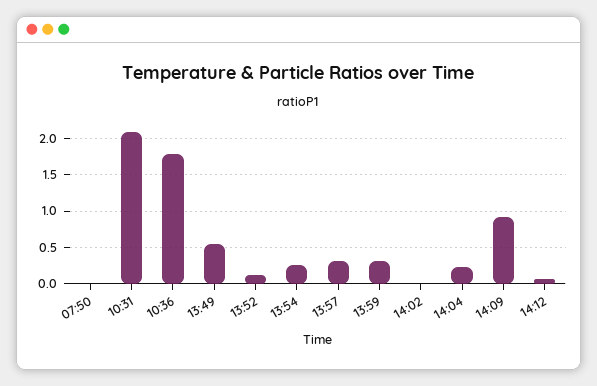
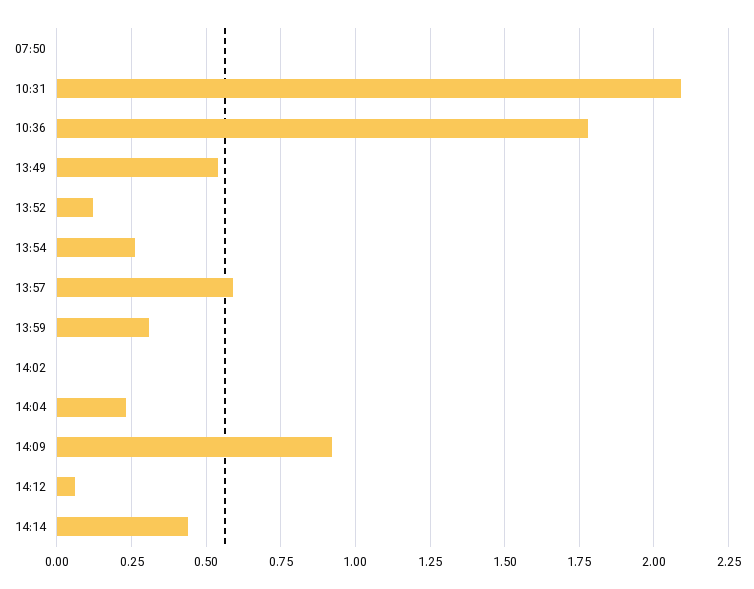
13:57: 0.3 -> 0.6
14:14: none -> 0.45

